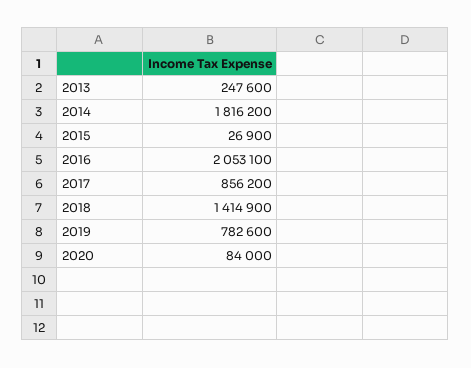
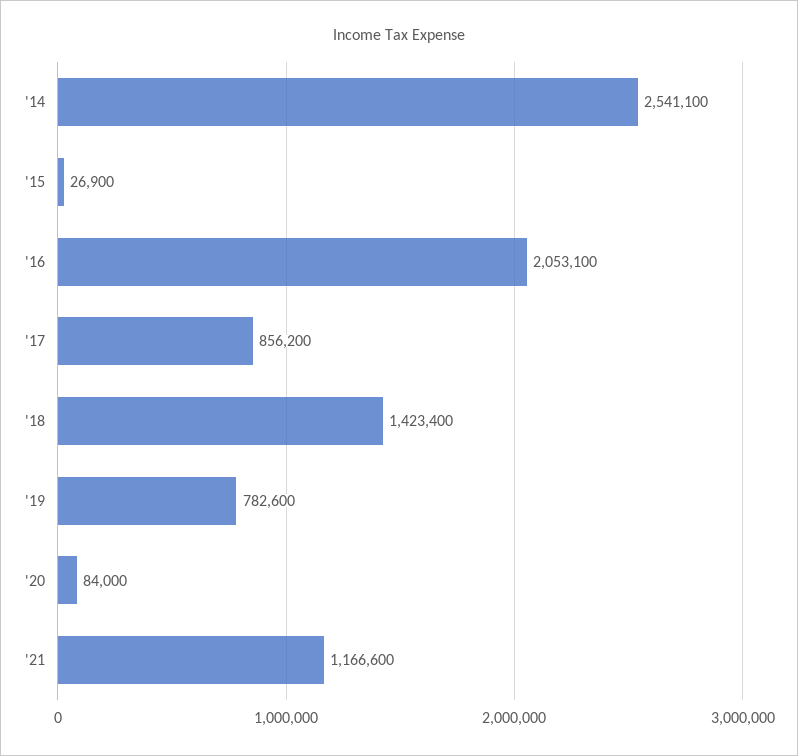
2013: 247600 -> none
2014: 1816200 -> 2541100
2018: 1414900 -> 1423400
'21: none -> 1166600

